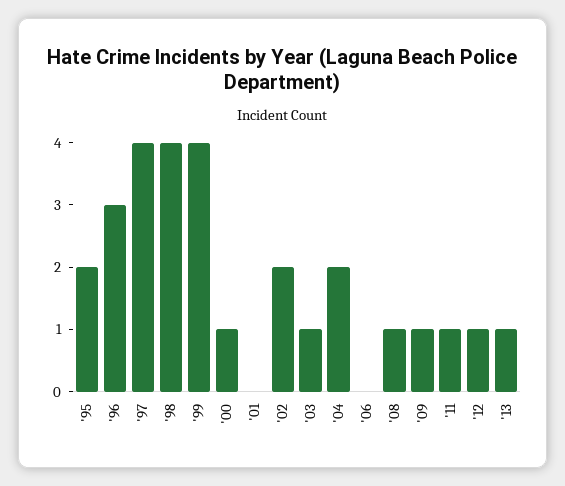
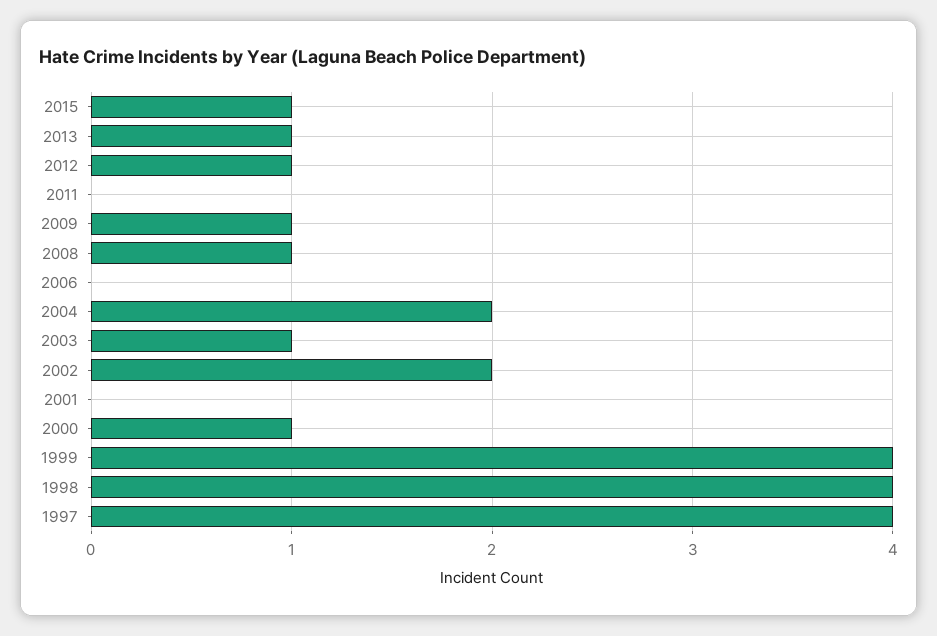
'95: 2 -> none
'96: 3 -> none
'11: 1 -> 0
2015: none -> 1

